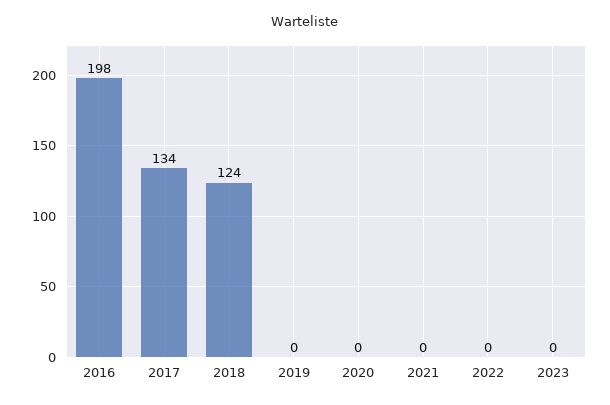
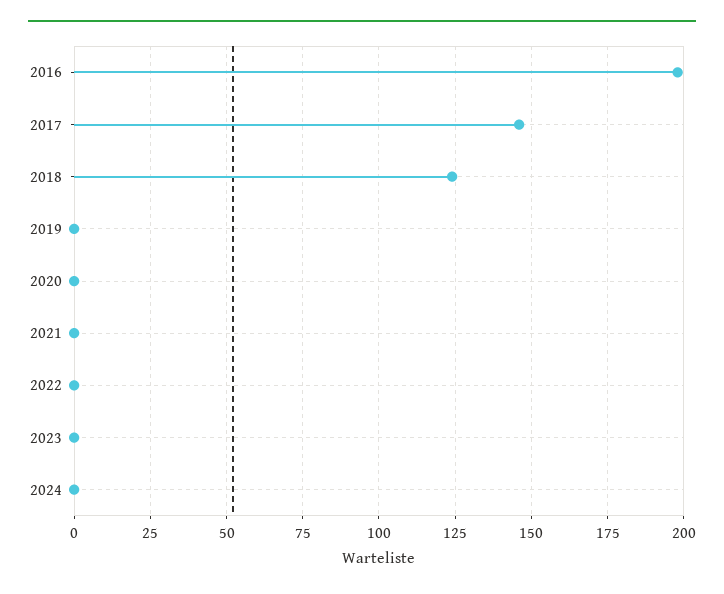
2017: 134 -> 145
2024: none -> 0

